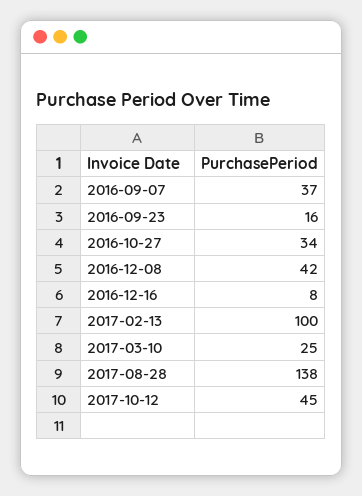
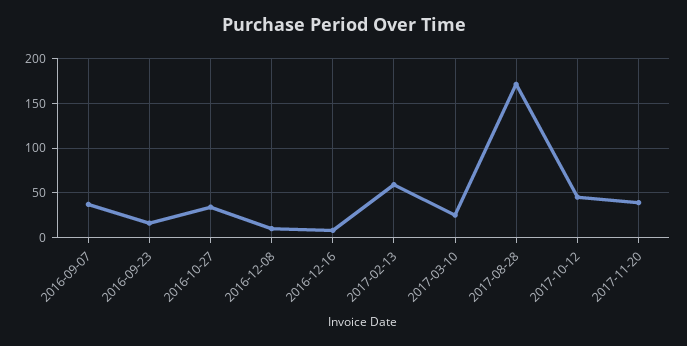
2016-12-08: 42 -> 10
2017-02-13: 100 -> 60
2017-08-28: 138 -> 170
2017-11-20: none -> 40

